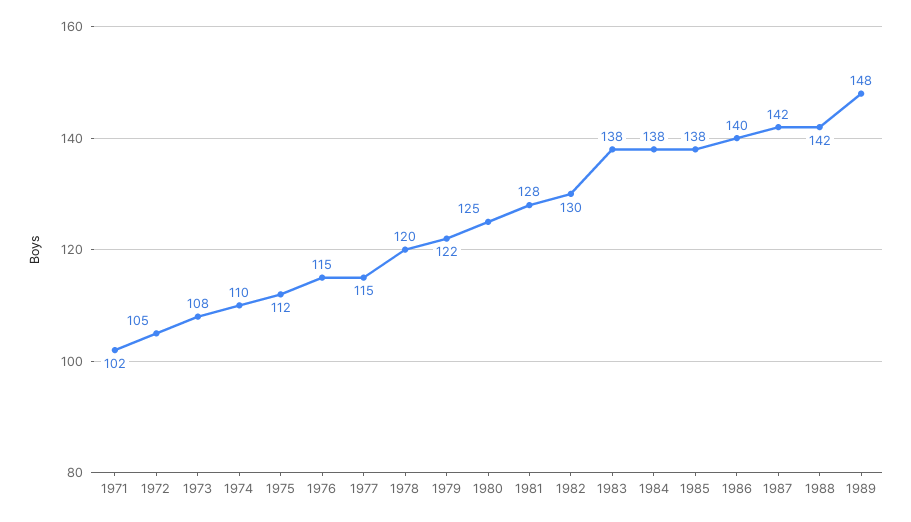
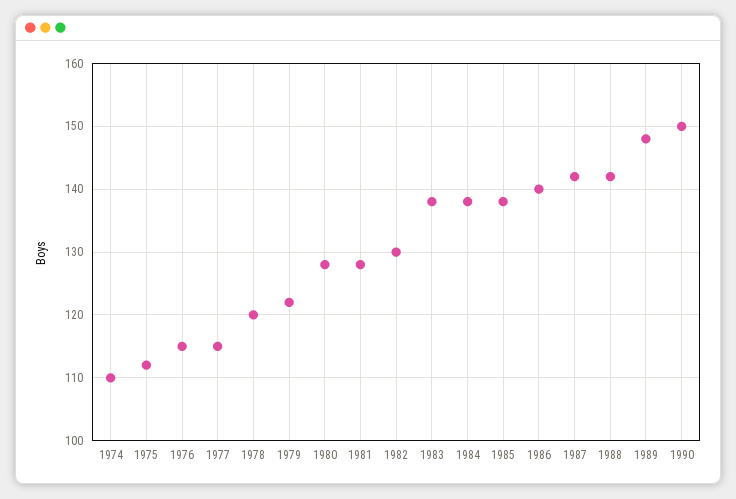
1971: 102 -> none
1972: 105 -> none
1973: 108 -> none
1980: 125 -> 128
1990: none -> 150

